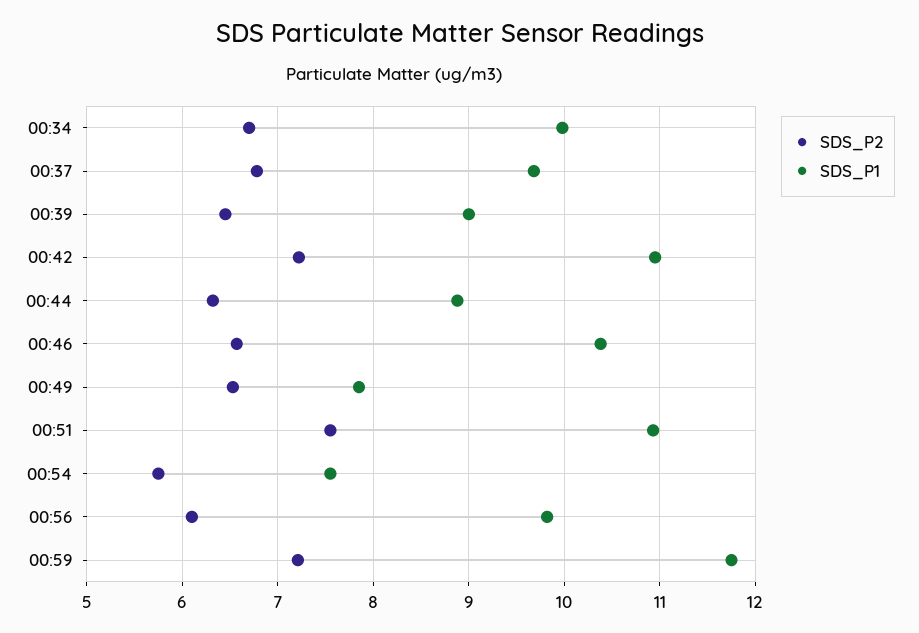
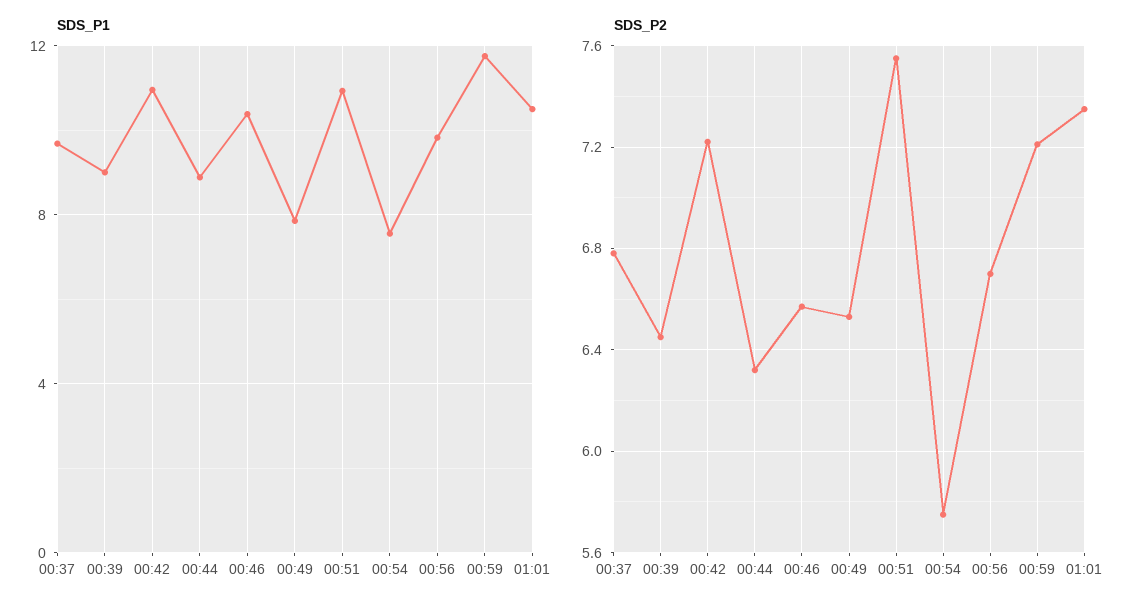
SDS_P2, 00:34: 6.7 -> none
SDS_P1, 00:34: 10 -> none
SDS_P2, 00:56: 6.1 -> 6.7
SDS_P1, 01:01: none -> 10.5
SDS_P2, 01:01: none -> 7.35

